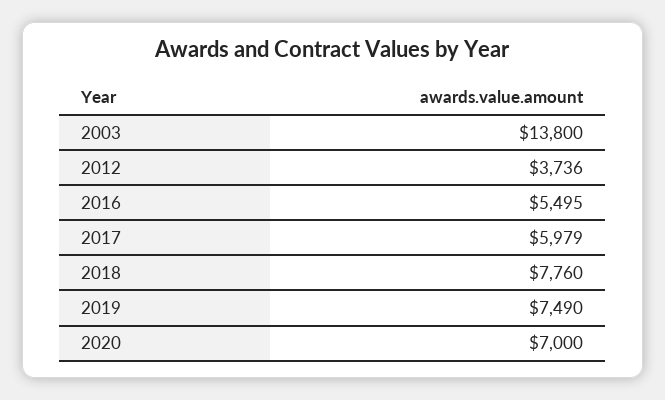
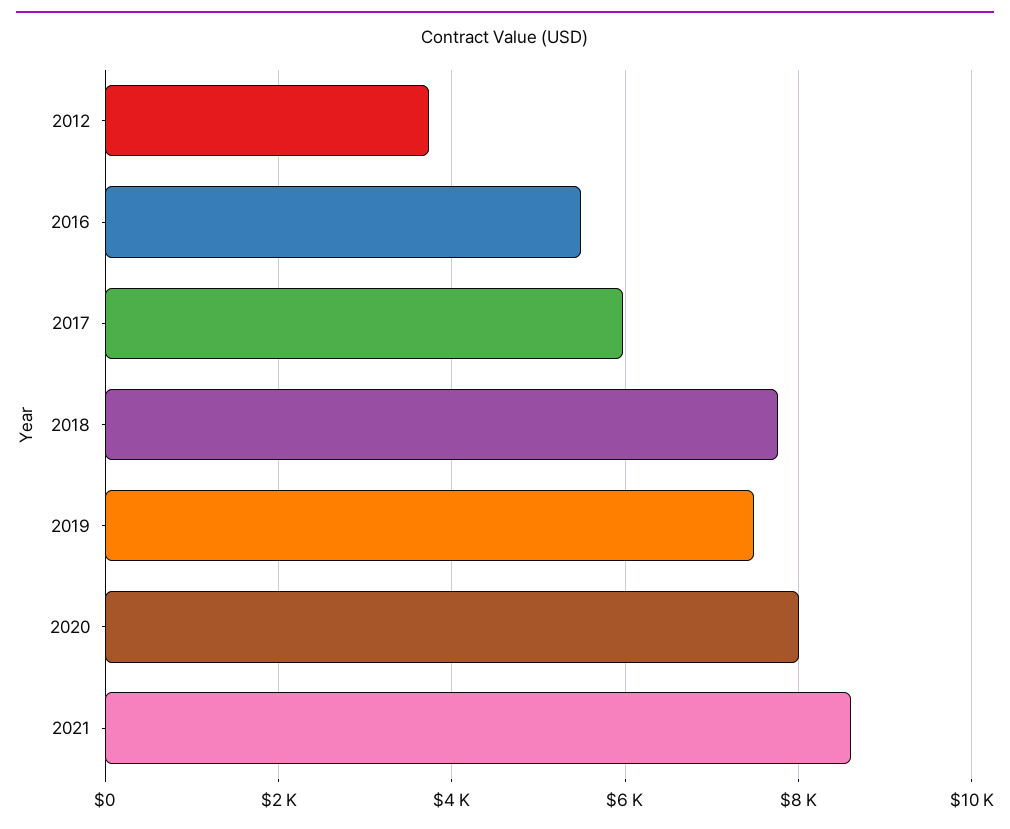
2003: 13800 -> none
2020: 7000 -> 8000
2021: none -> 8600

